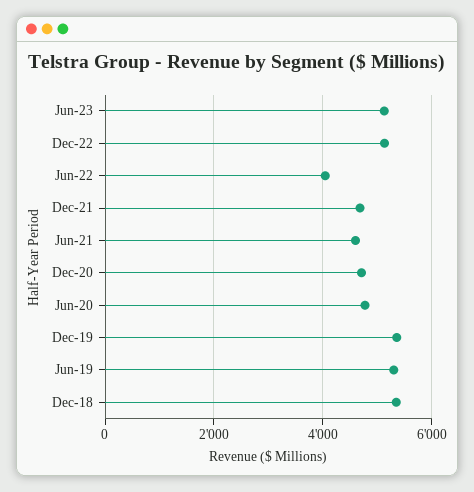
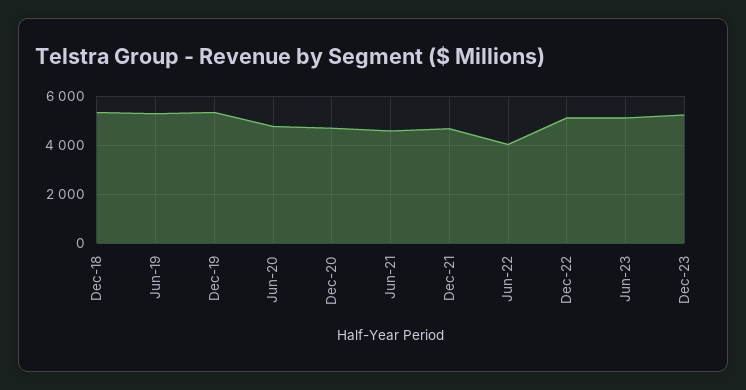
Dec-23: none -> 5250

